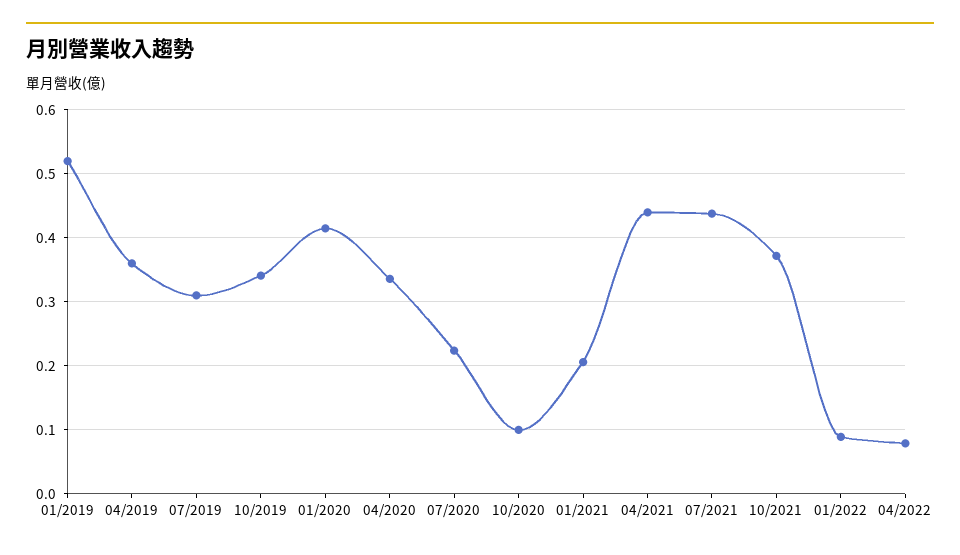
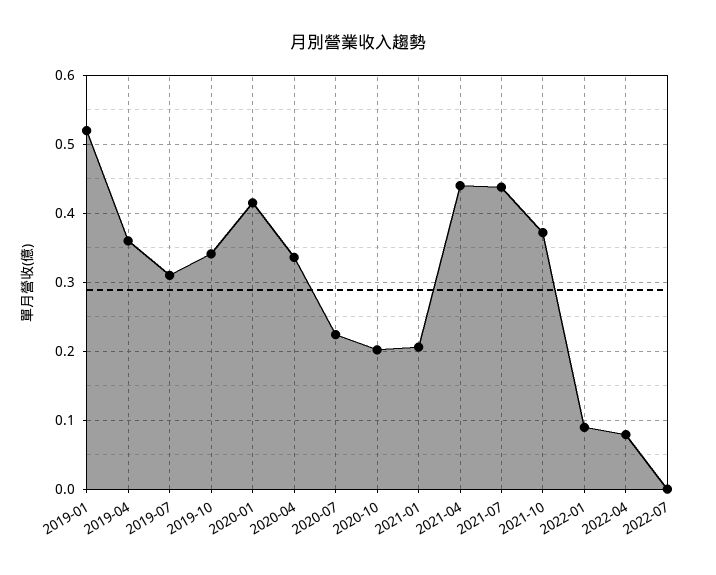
10/2020: 0.1 -> 0.2
2022-07: none -> 0

